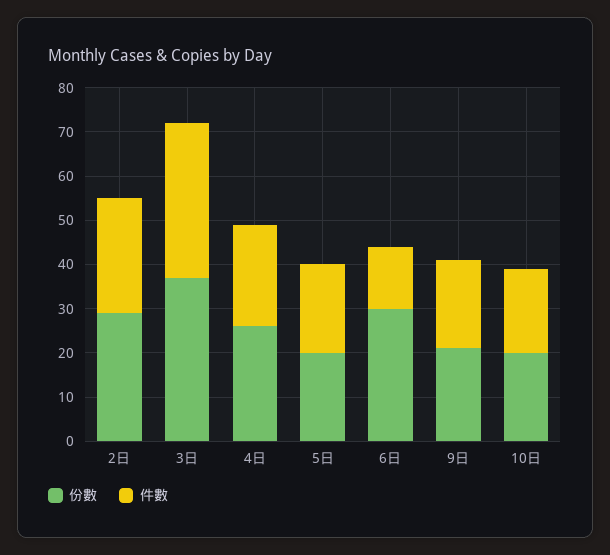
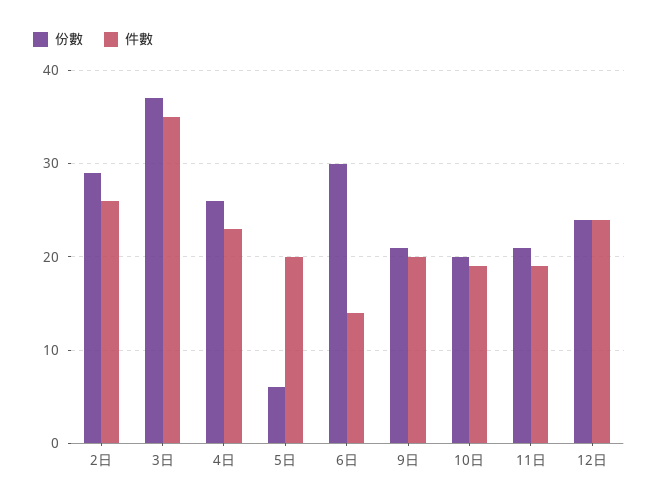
份數, 5日: 20 -> 6
份數, 11日: none -> 21
件數, 11日: none -> 19
份數, 12日: none -> 24
件數, 12日: none -> 24

